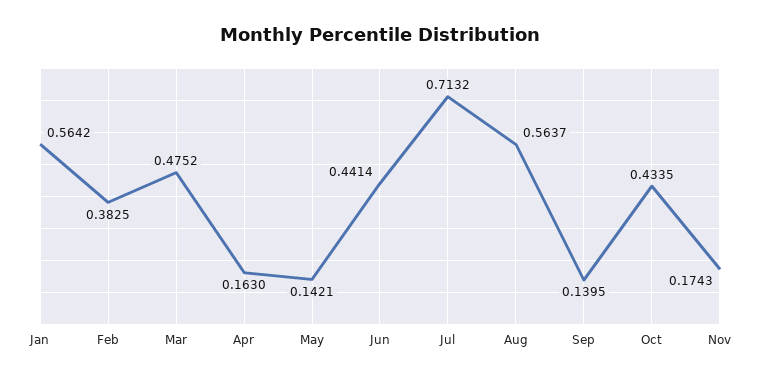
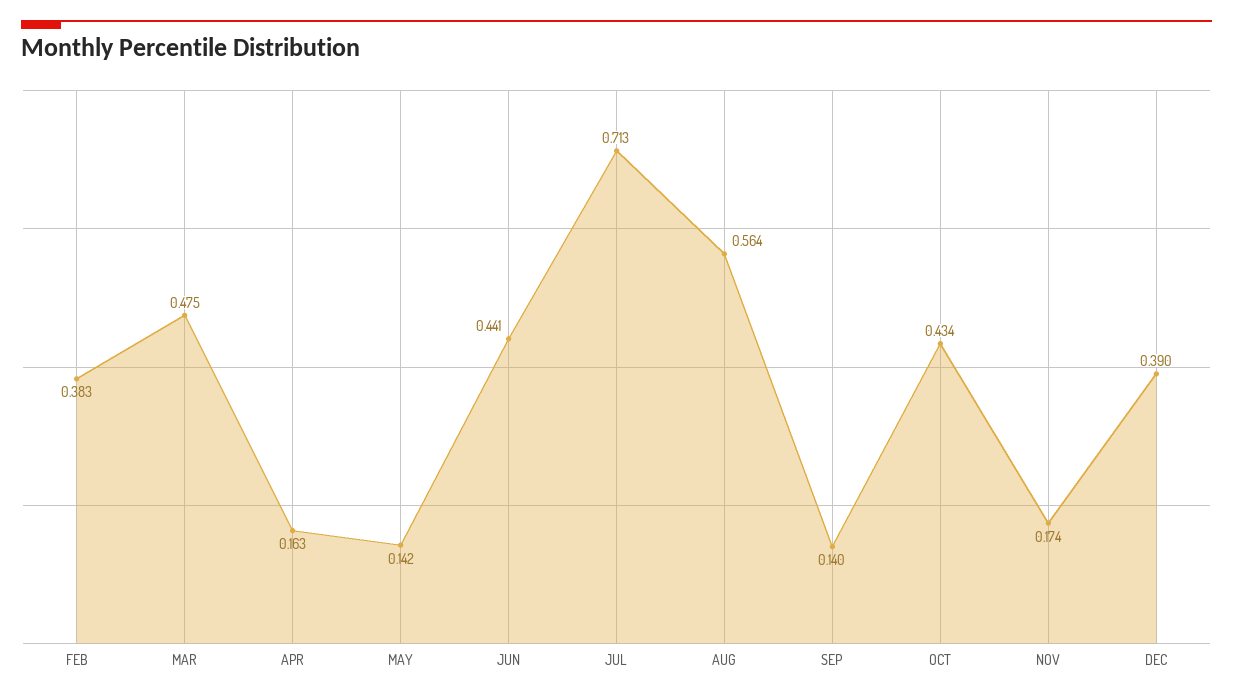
Jan: 0.5642 -> none
DEC: none -> 0.39

